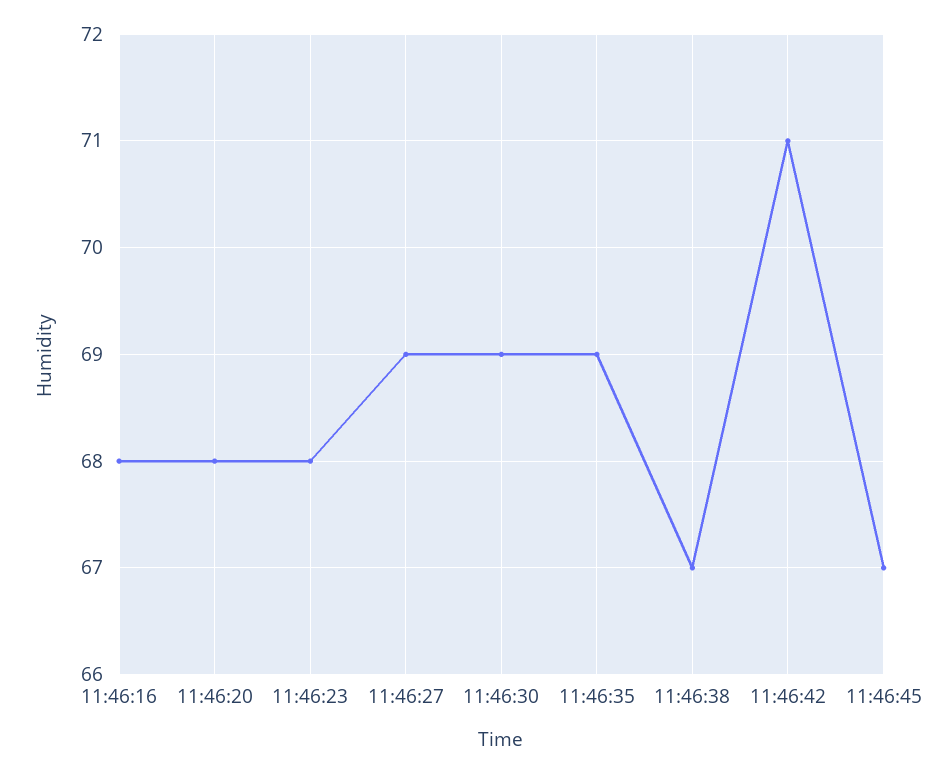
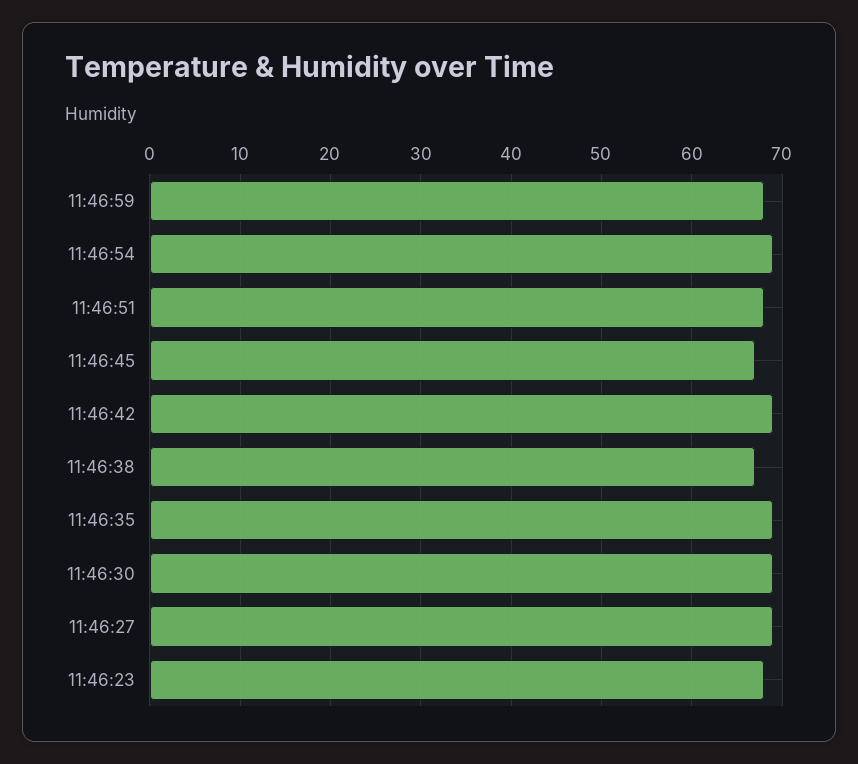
11:46:16: 68 -> none
11:46:20: 68 -> none
11:46:42: 71 -> 69
11:46:59: none -> 68
11:46:54: none -> 69
11:46:51: none -> 68

